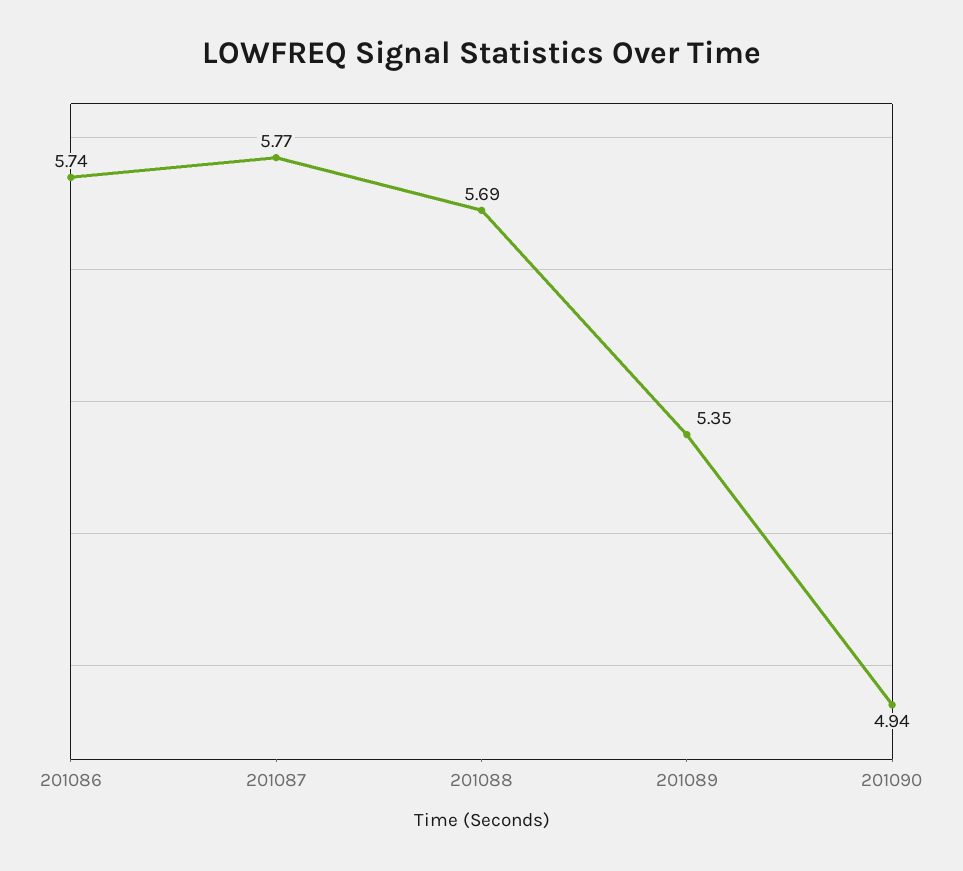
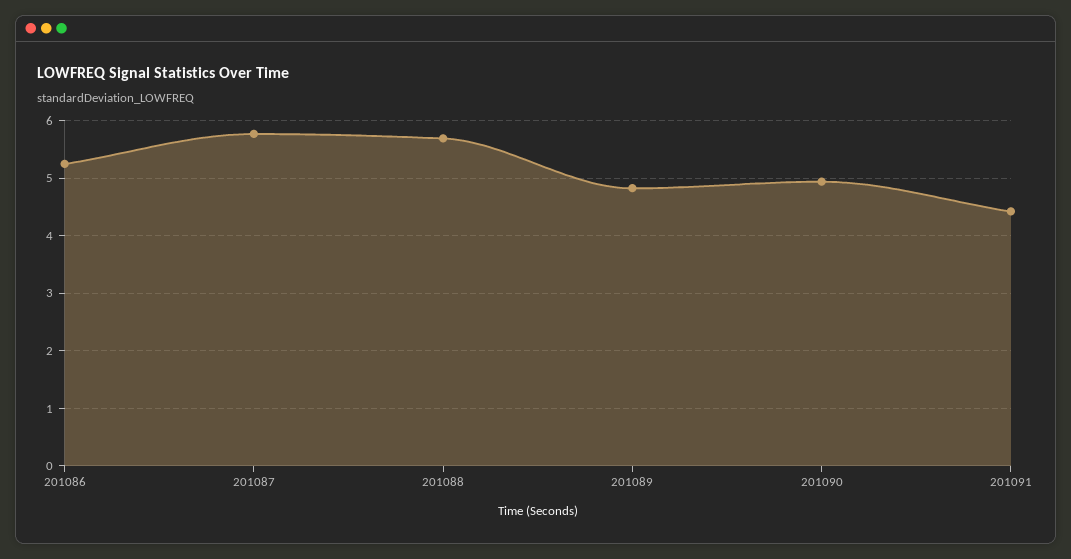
201086: 5.74 -> 5.2
201089: 5.35 -> 4.8
201091: none -> 4.4

